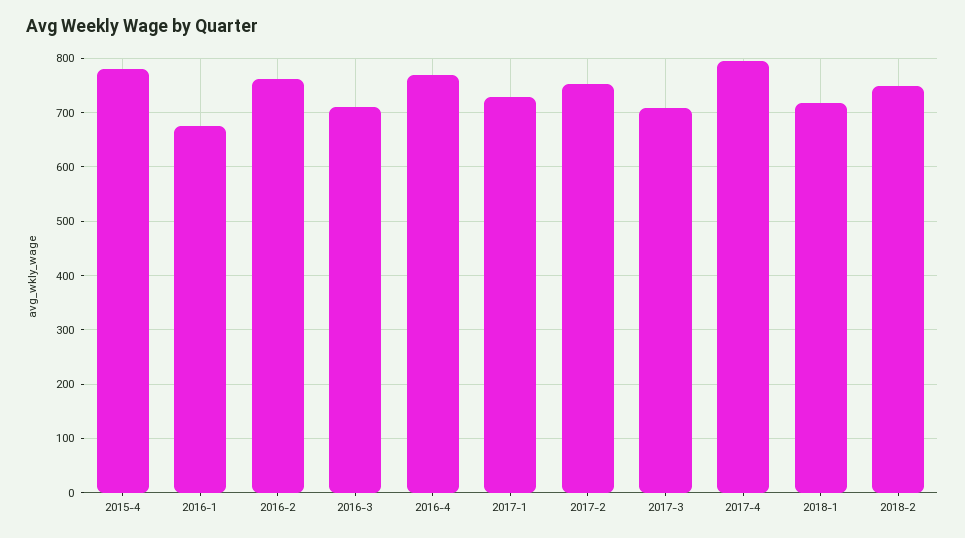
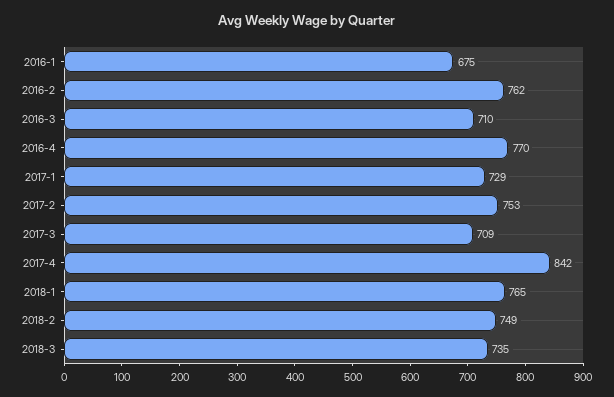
2015-4: 780 -> none
2017-4: 800 -> 842
2018-1: 720 -> 765
2018-3: none -> 735

